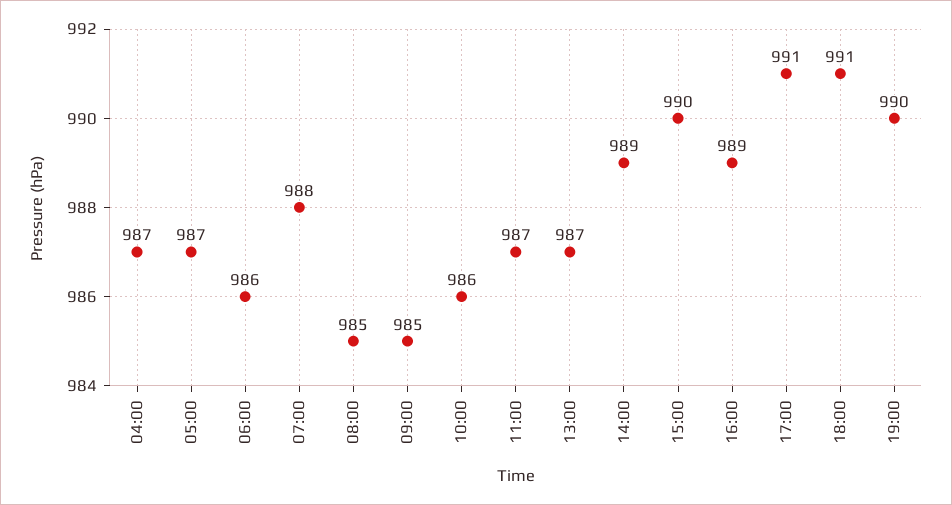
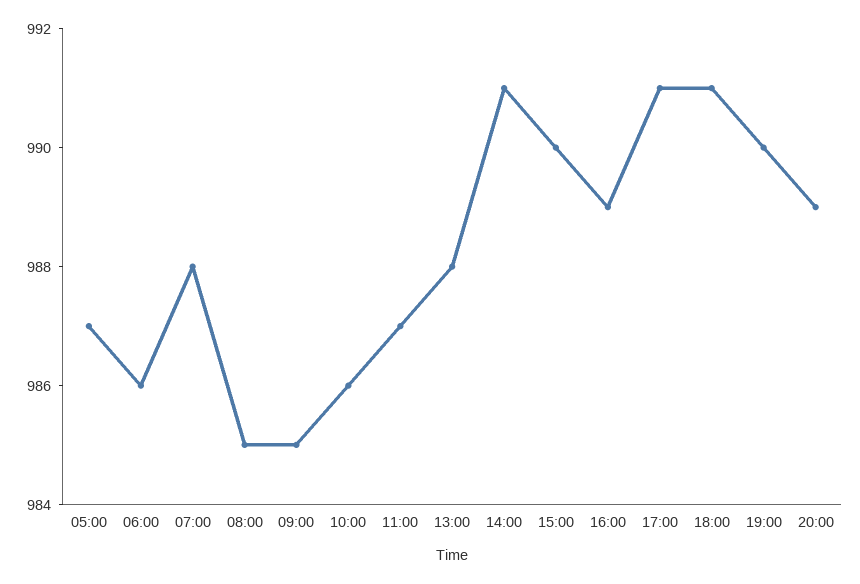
04:00: 987 -> none
13:00: 987 -> 988
14:00: 989 -> 991
20:00: none -> 989

